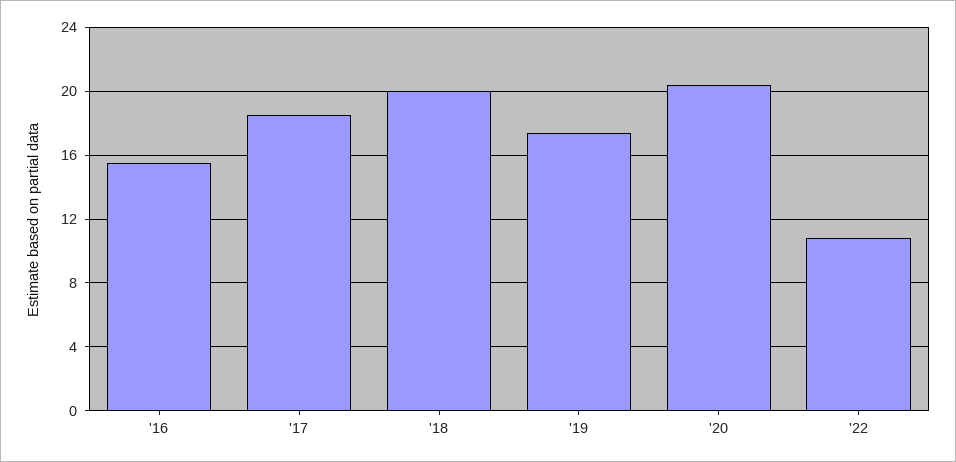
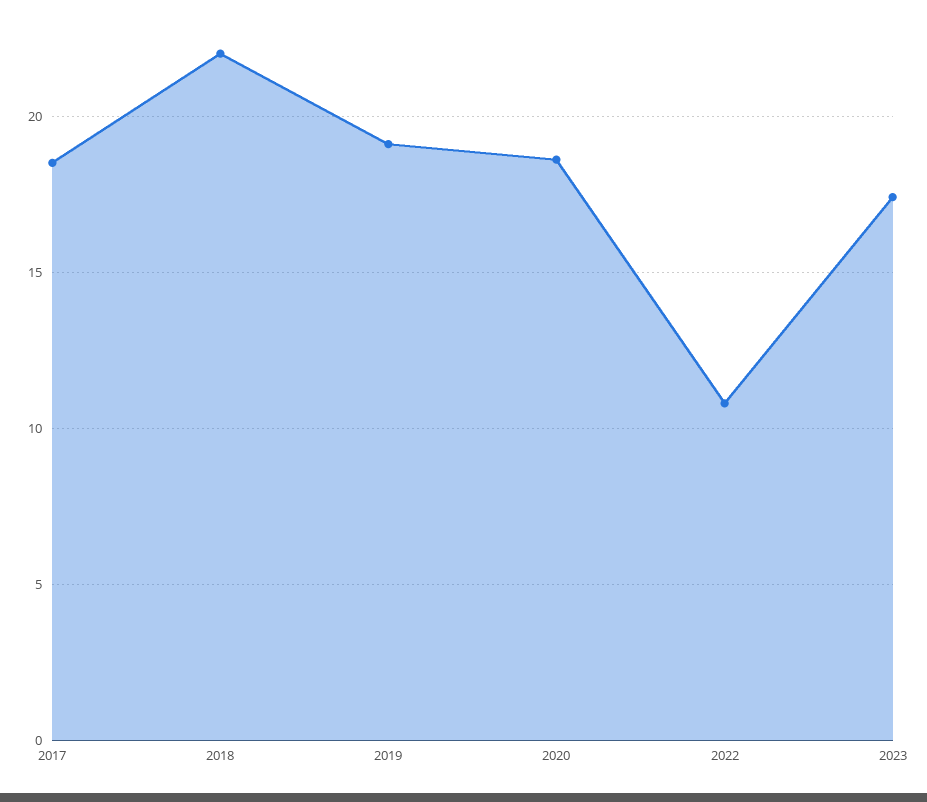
'16: 15.5 -> none
'18: 20 -> 22
'19: 17.5 -> 19
'20: 20.5 -> 18.5
2023: none -> 17.5

